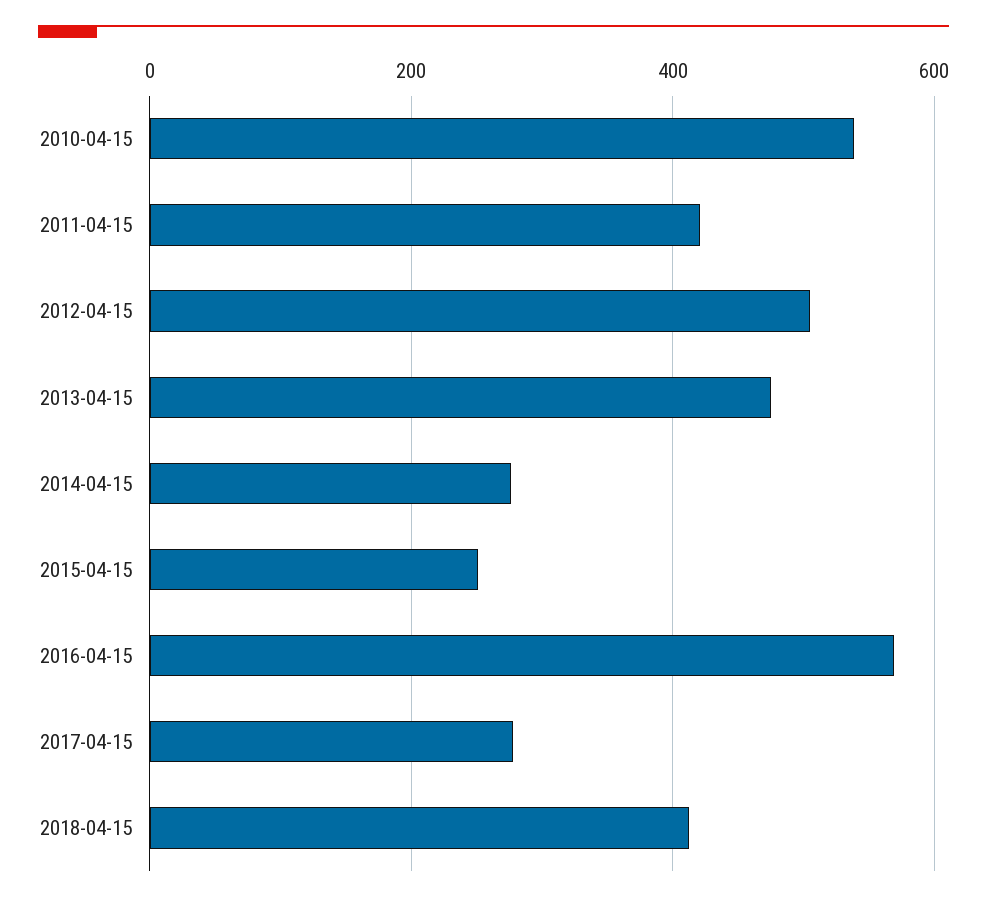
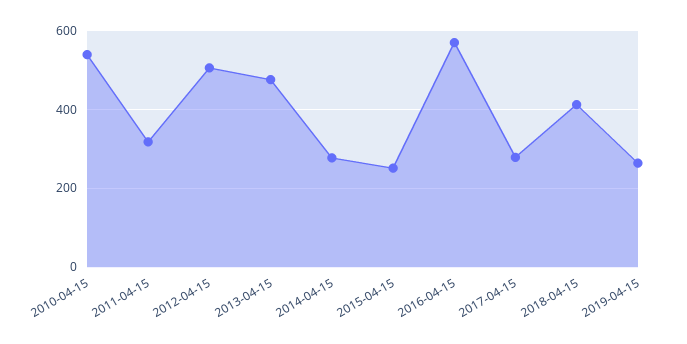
2011-04-15: 420 -> 320
2019-04-15: none -> 260

